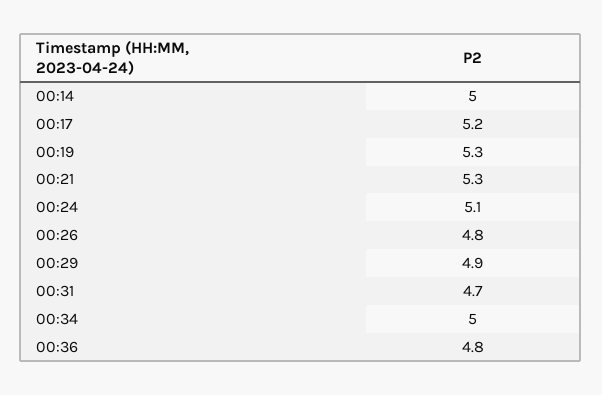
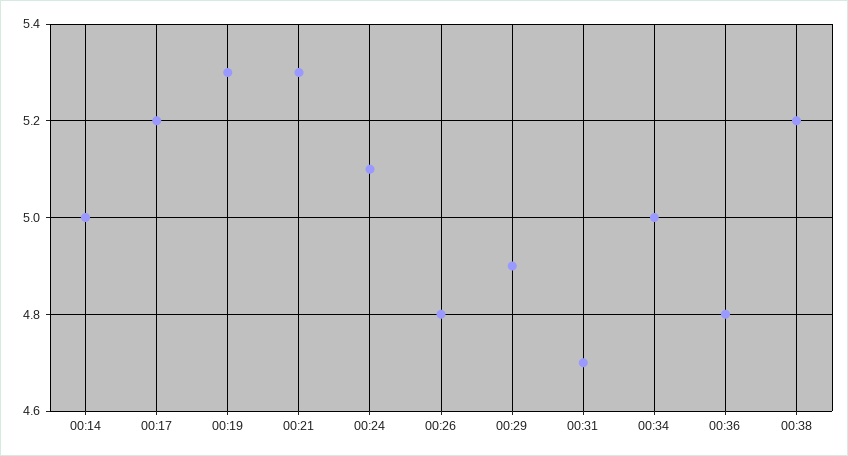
00:38: none -> 5.2

